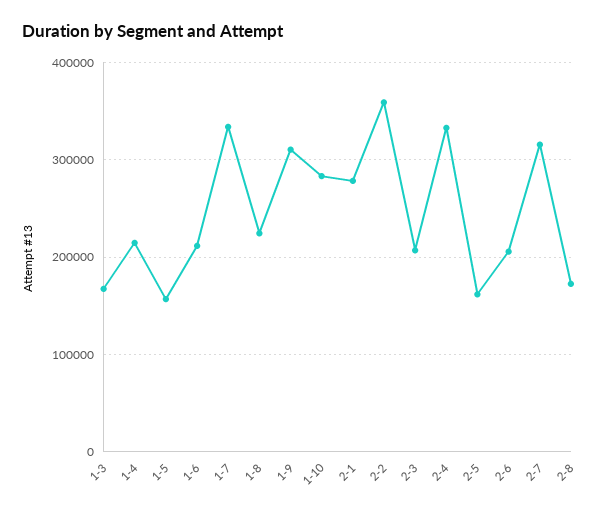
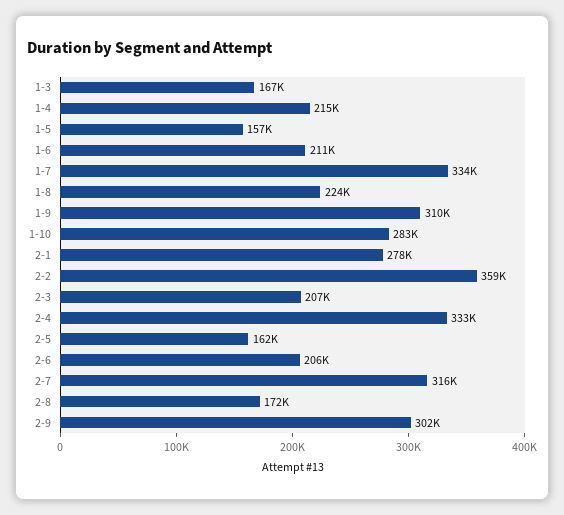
2-9: none -> 302000

